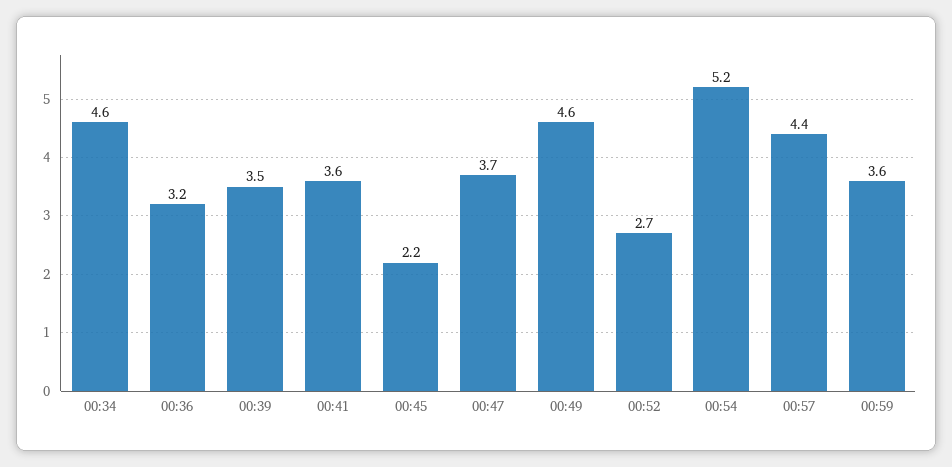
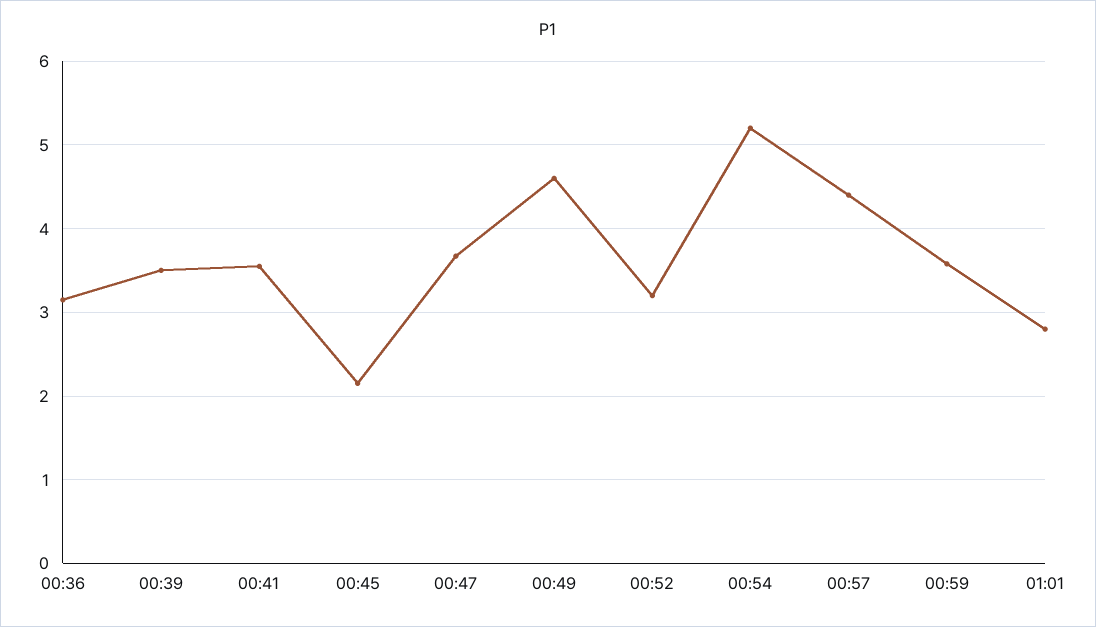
00:34: 4.6 -> none
00:52: 2.7 -> 3.2
01:01: none -> 2.8

